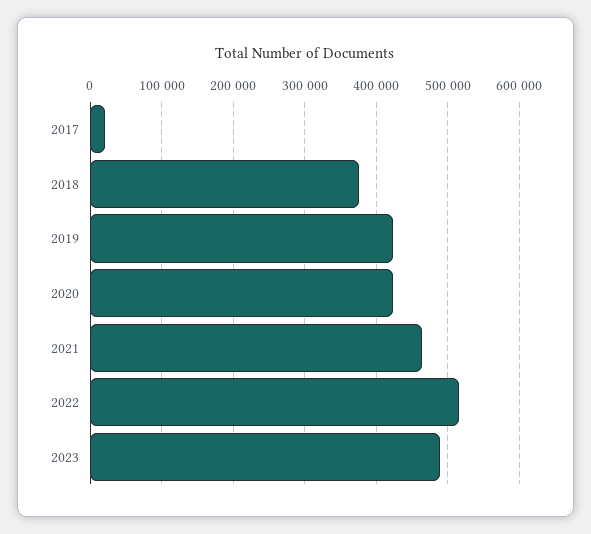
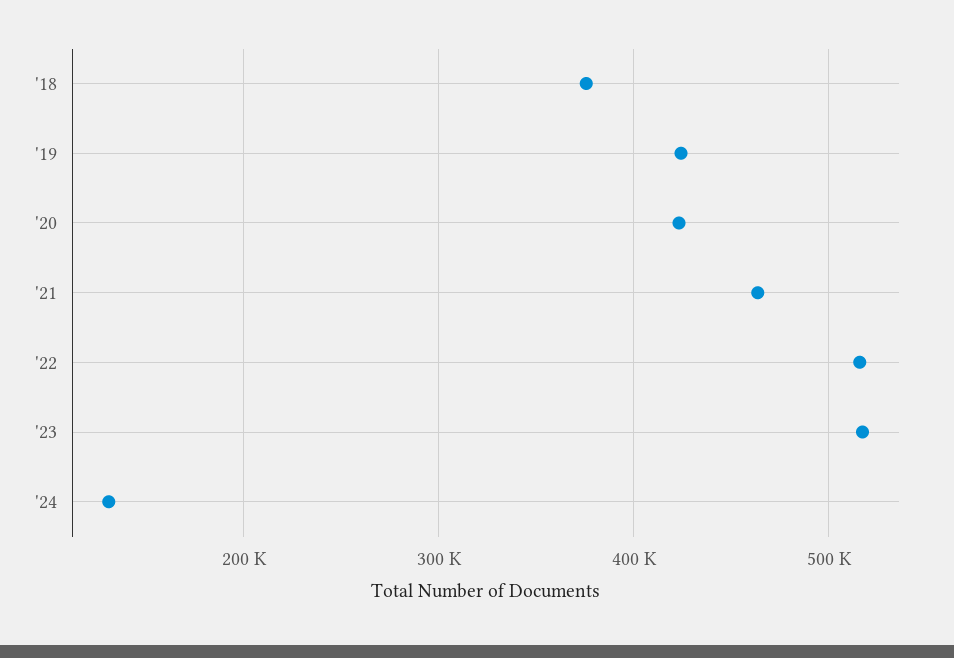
2017: 20000 -> none
2023: 490000 -> 520000
'24: none -> 130000

